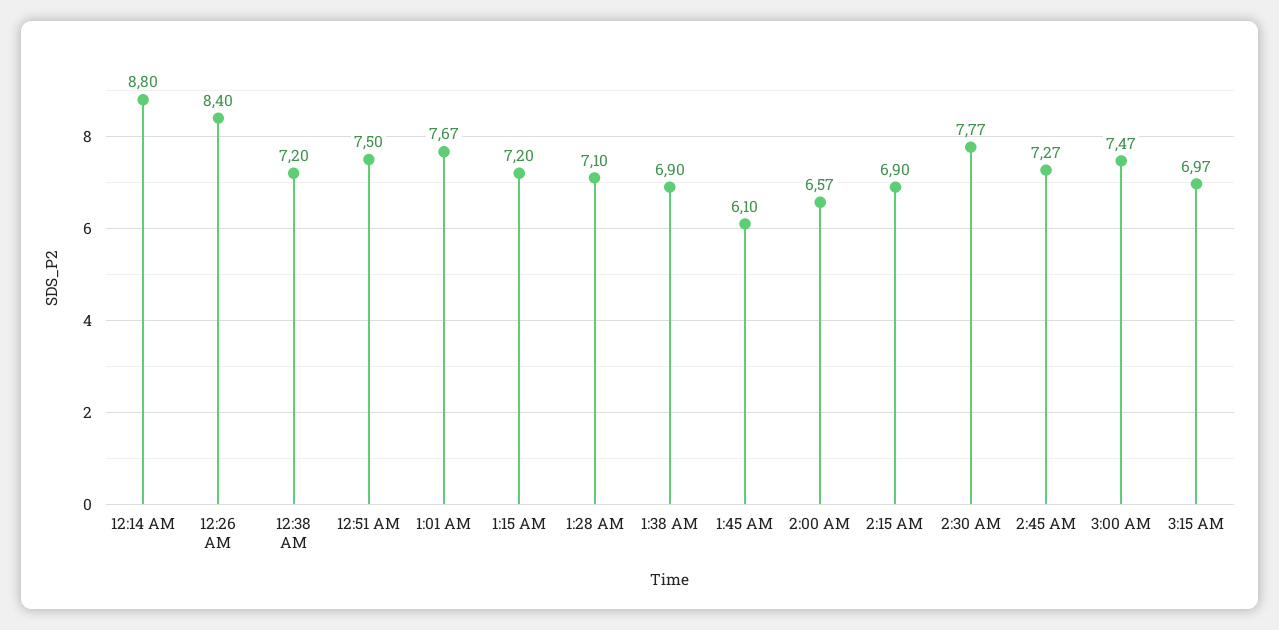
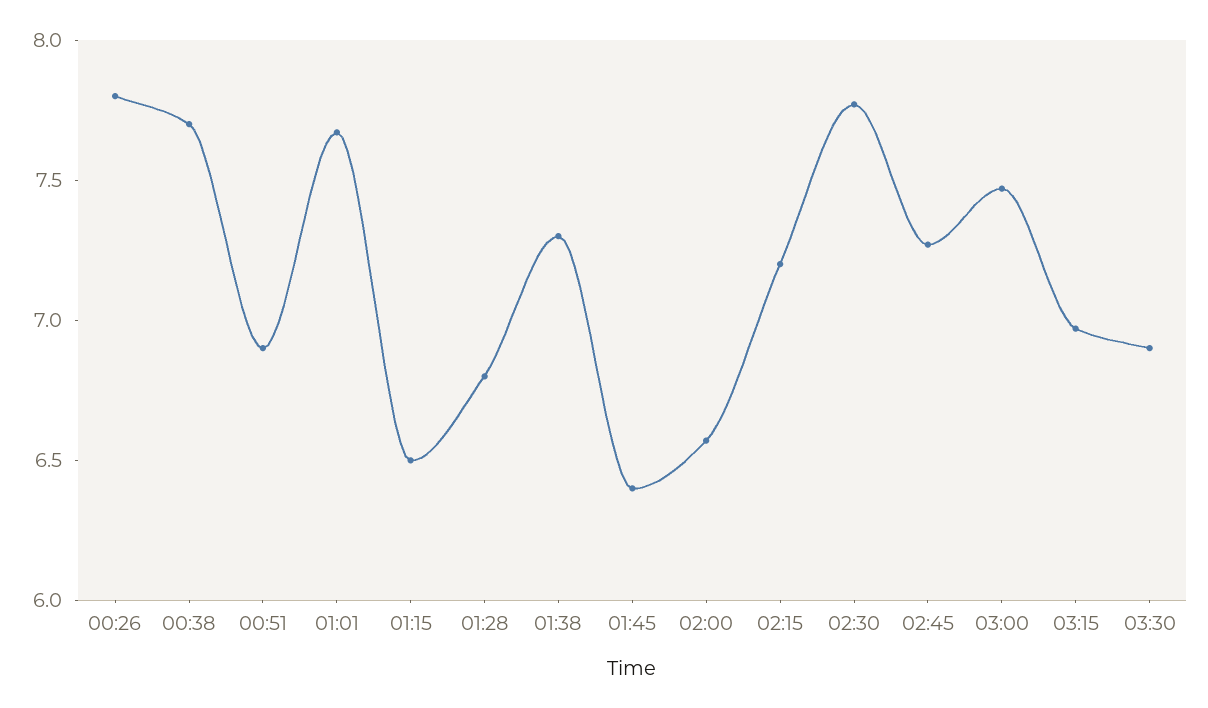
12:14 AM: 8.8 -> none
12:26 AM: 8.4 -> 7.8
12:38 AM: 7.2 -> 7.7
12:51 AM: 7.5 -> 6.9
1:15 AM: 7.2 -> 6.5
1:28 AM: 7.1 -> 6.8
1:38 AM: 6.9 -> 7.3
1:45 AM: 6.1 -> 6.4
2:15 AM: 6.9 -> 7.2
03:30: none -> 6.9

